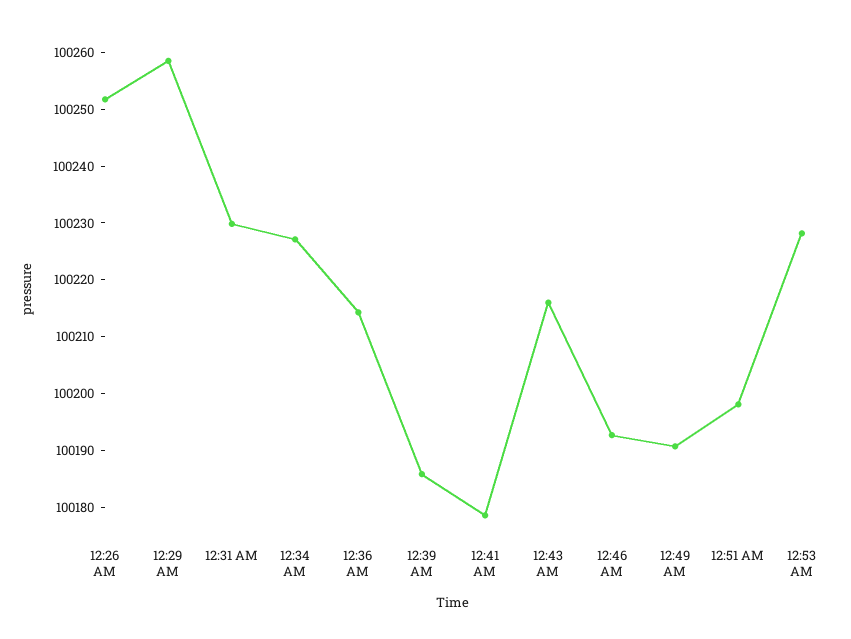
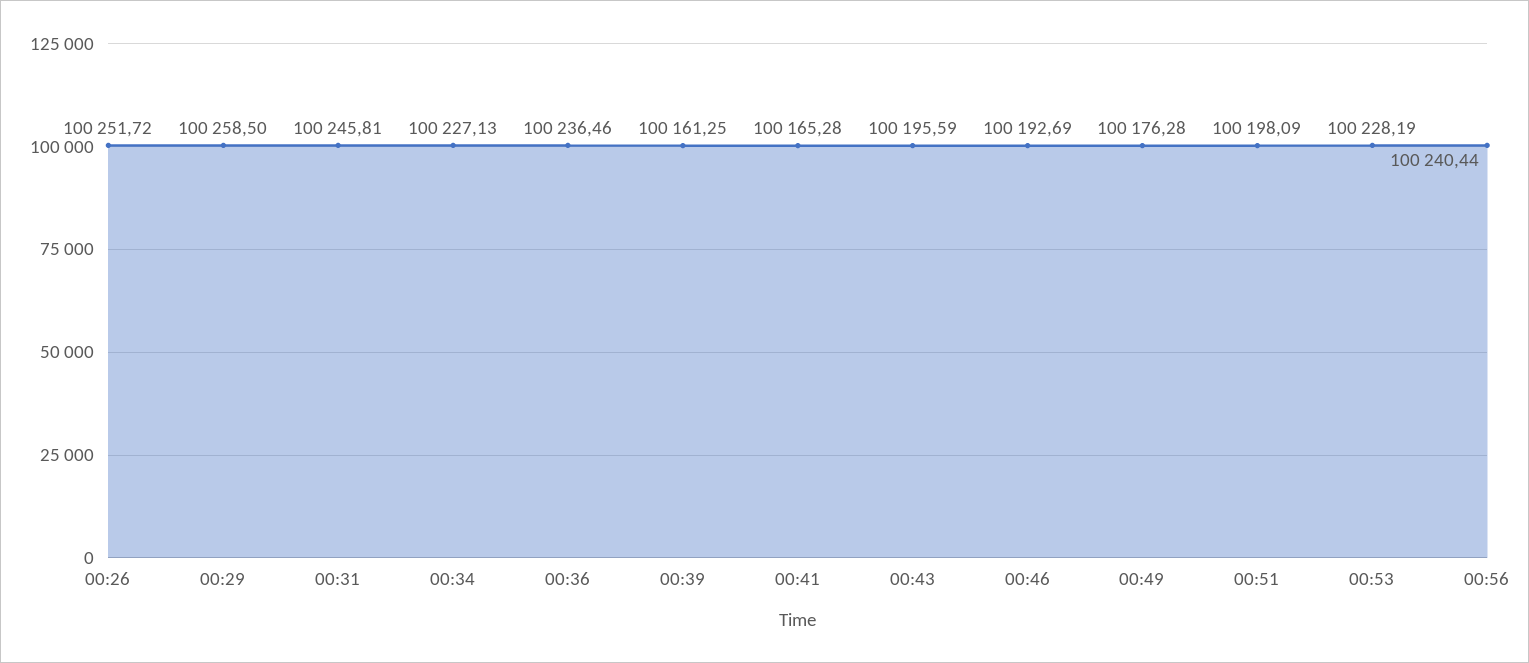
12:31 AM: 100230 -> 100245.81
12:36 AM: 100214 -> 100236.46
12:39 AM: 100186 -> 100161.25
12:41 AM: 100178 -> 100165.28
12:43 AM: 100216 -> 100195.59
12:49 AM: 100190 -> 100176.28
00:56: none -> 100240.44

